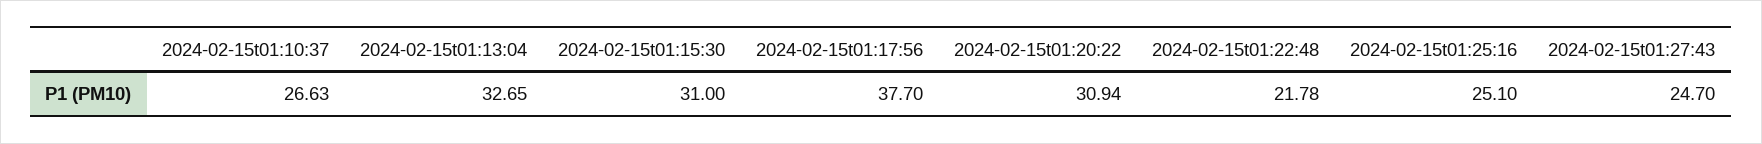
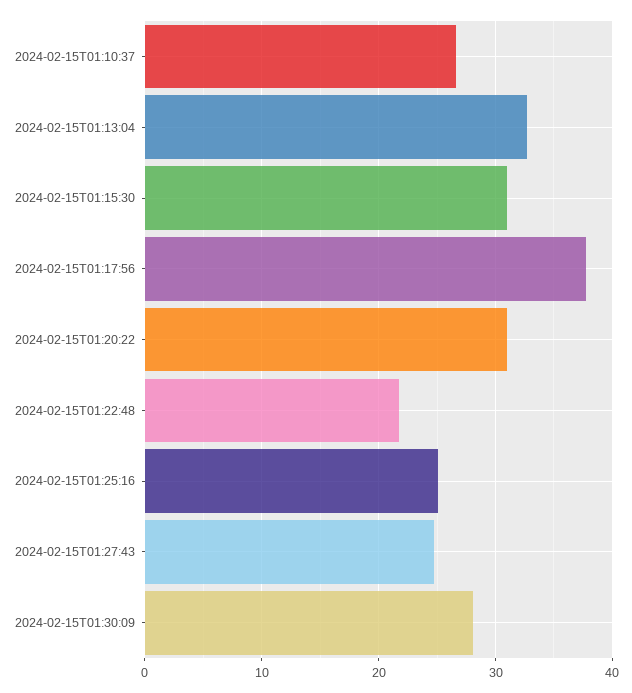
2024-02-15T01:30:09: none -> 28

